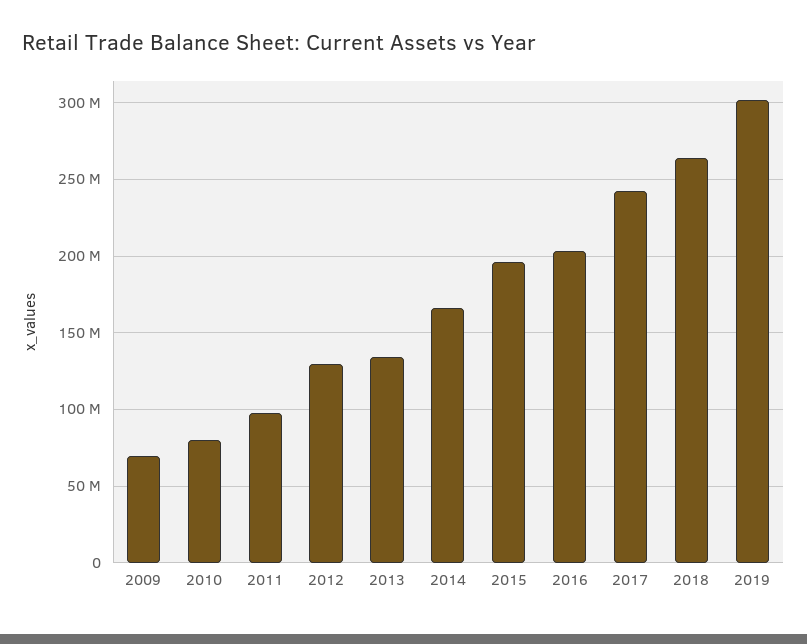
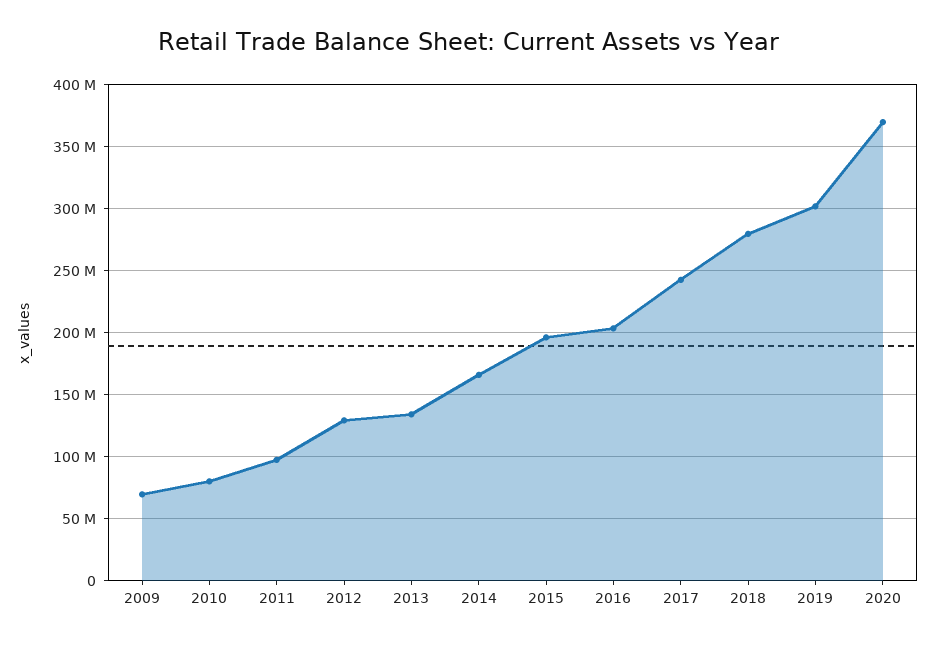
2018: 265000000 -> 280000000
2020: none -> 370000000

